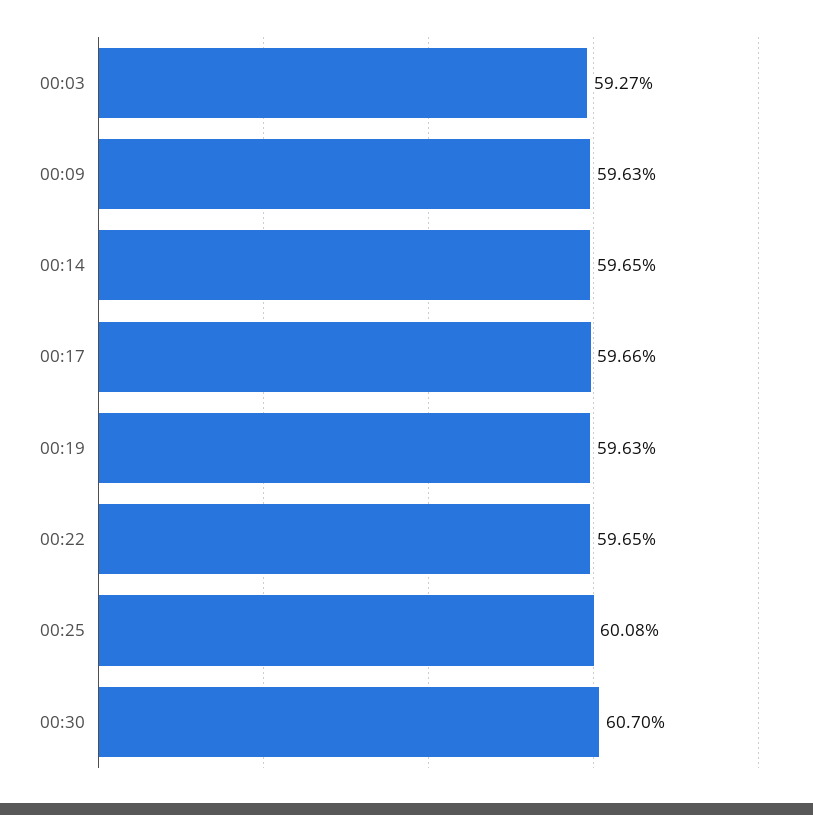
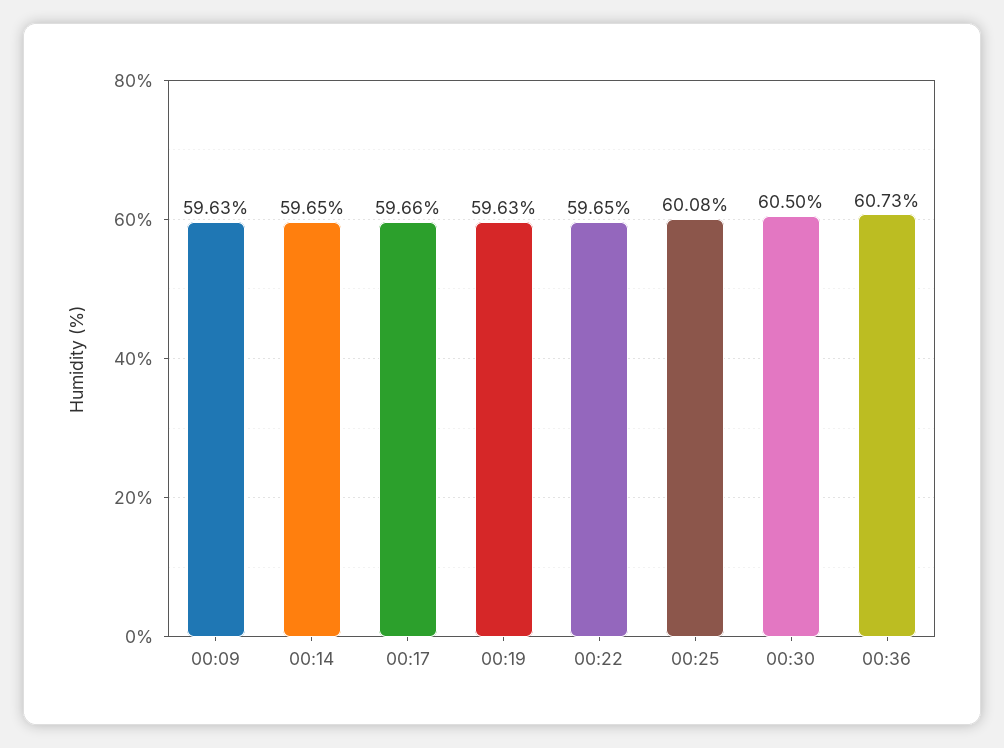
00:03: 59.27 -> none
00:30: 60.7 -> 60.5
00:36: none -> 60.73

